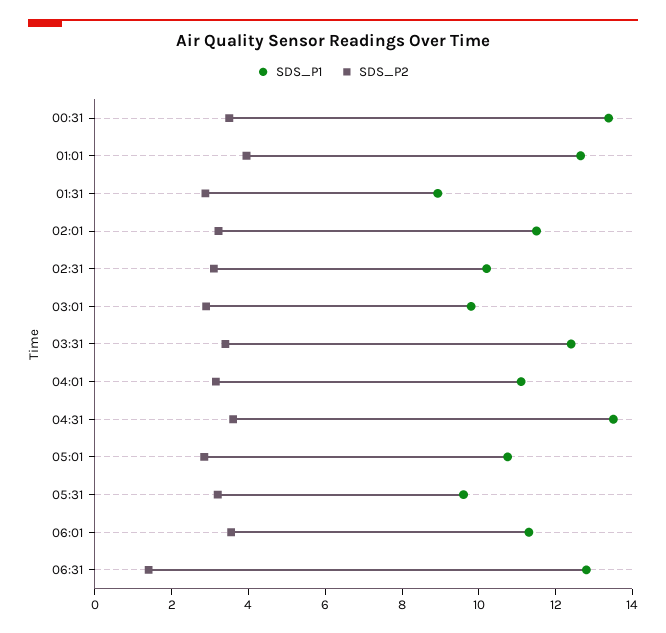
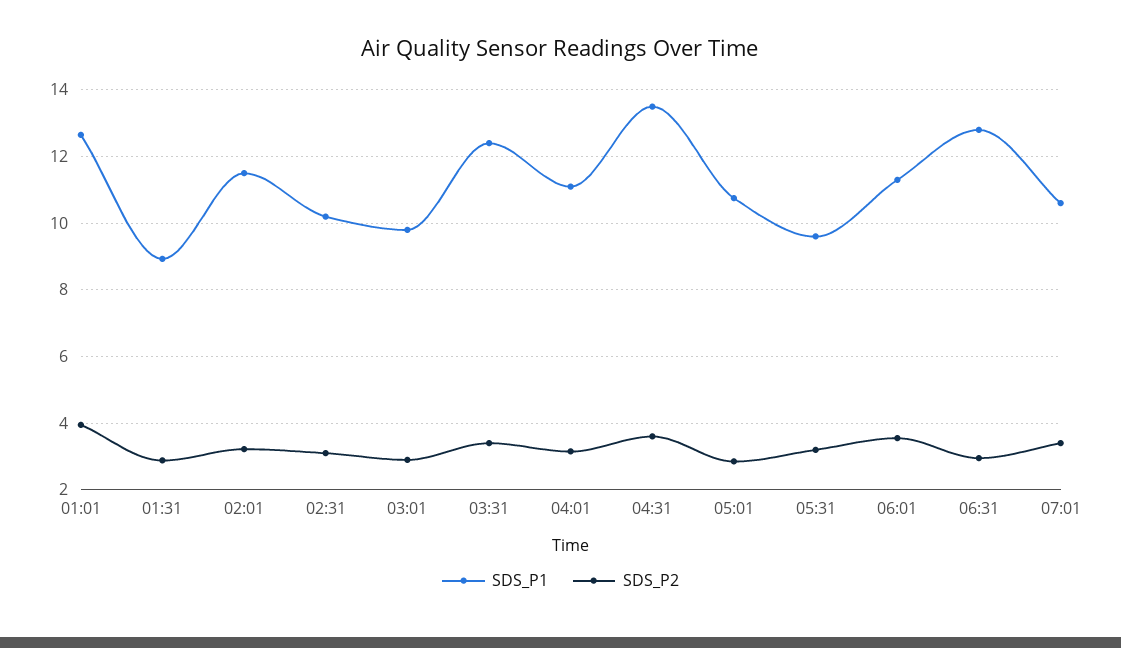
SDS_P1, 00:31: 13.5 -> none
SDS_P2, 00:31: 3.5 -> none
SDS_P2, 06:31: 1.5 -> 3
SDS_P1, 07:01: none -> 10.6
SDS_P2, 07:01: none -> 3.4

